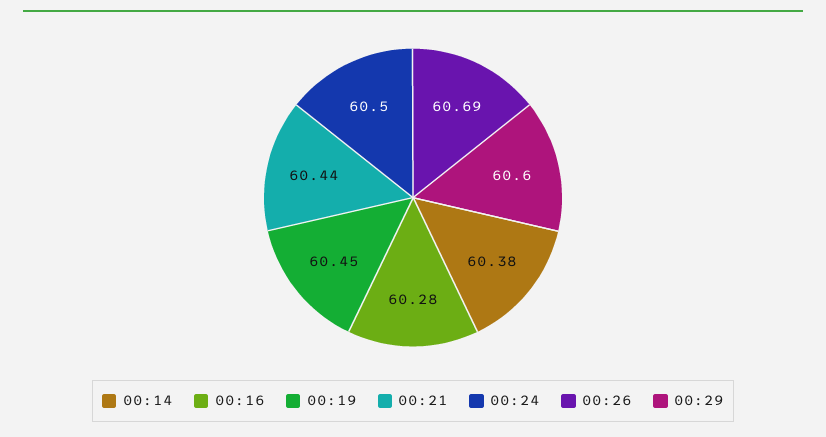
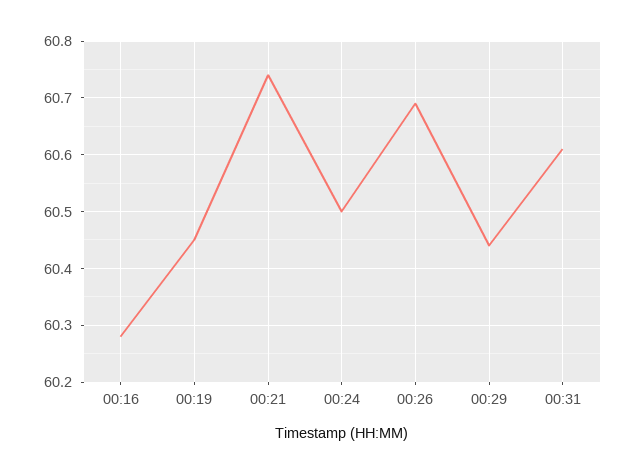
00:14: 60.38 -> none
00:21: 60.44 -> 60.75
00:29: 60.6 -> 60.45
00:31: none -> 60.6

